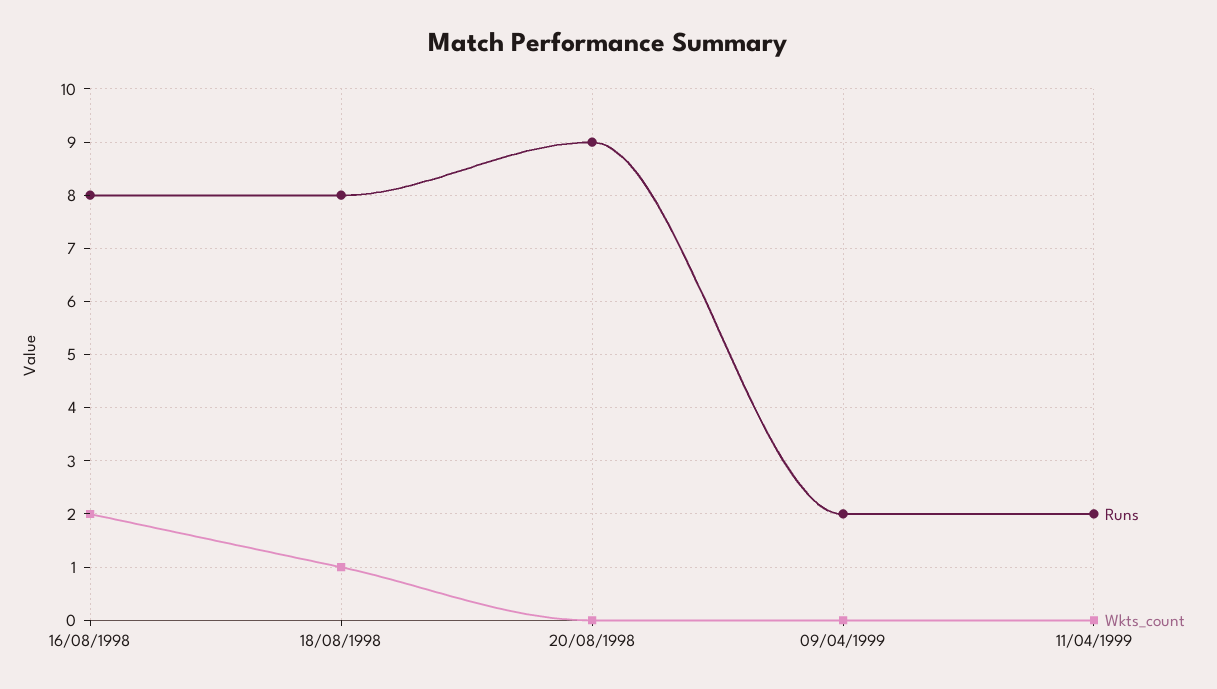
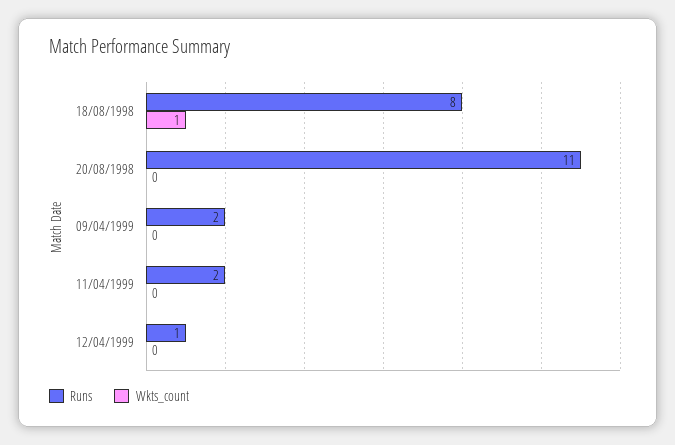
Runs, 16/08/1998: 8 -> none
Wkts_count, 16/08/1998: 2 -> none
Runs, 20/08/1998: 9 -> 11
Runs, 12/04/1999: none -> 1
Wkts_count, 12/04/1999: none -> 0

